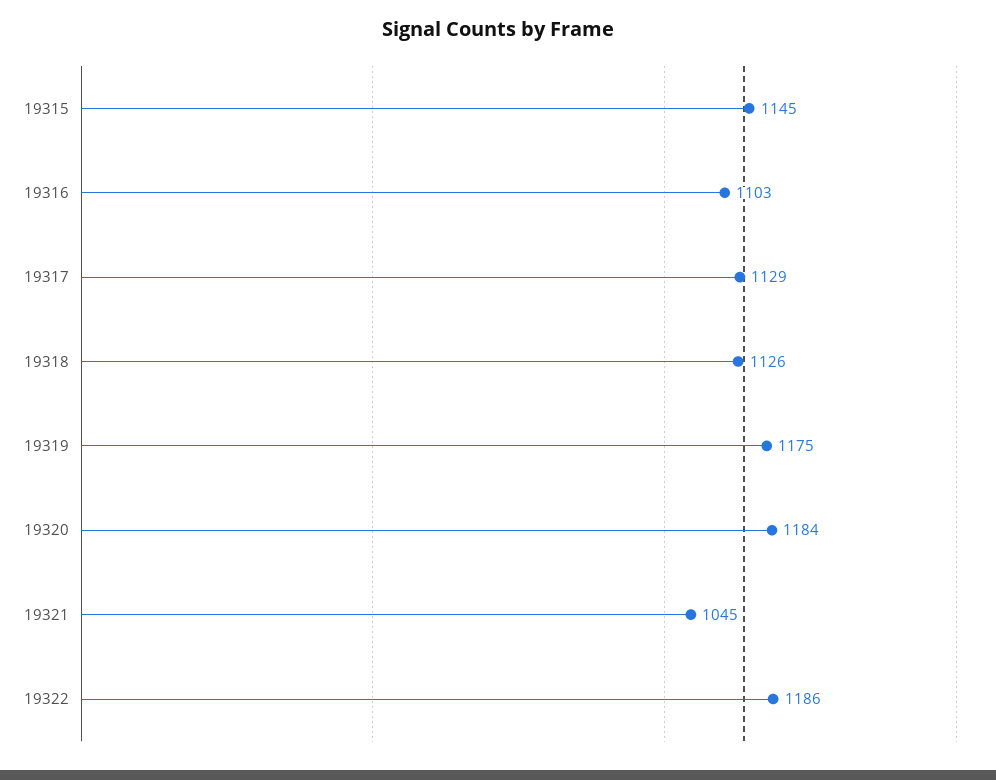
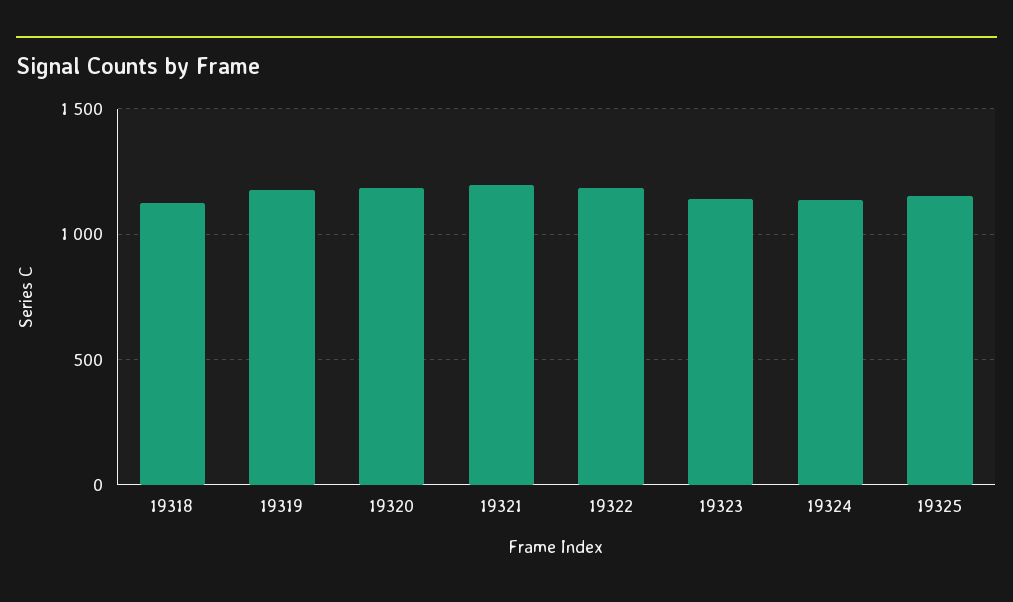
19315: 1145 -> none
19316: 1103 -> none
19317: 1129 -> none
19321: 1045 -> 1200
19323: none -> 1150
19324: none -> 1150
19325: none -> 1150

